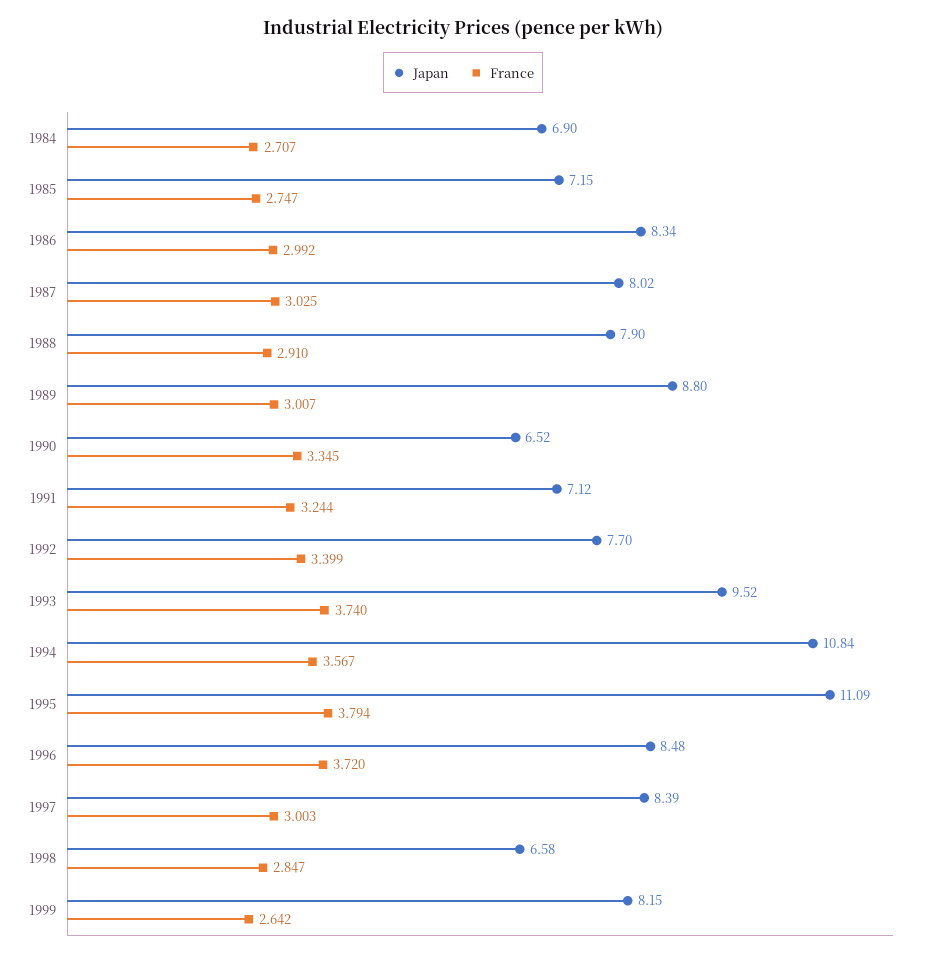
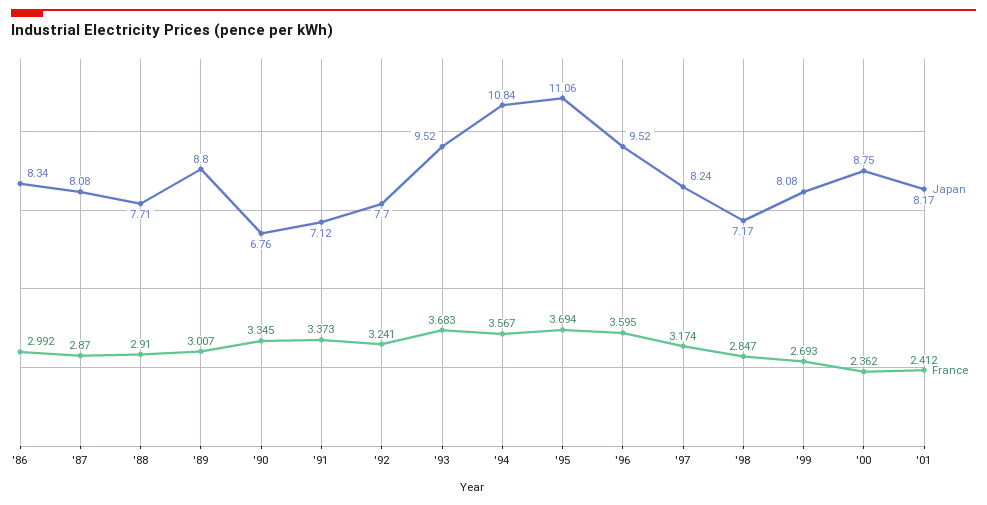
Japan, 1984: 6.9 -> none
France, 1984: 2.707 -> none
Japan, 1985: 7.15 -> none
France, 1985: 2.747 -> none
Japan, 1987: 8.02 -> 8.08
France, 1987: 3.025 -> 2.87
Japan, 1988: 7.9 -> 7.71
Japan, 1990: 6.52 -> 6.76
France, 1991: 3.244 -> 3.373
France, 1992: 3.399 -> 3.241
France, 1993: 3.74 -> 3.683
Japan, 1995: 11.09 -> 11.06
France, 1995: 3.794 -> 3.694
Japan, 1996: 8.48 -> 9.52
France, 1996: 3.72 -> 3.595
Japan, 1997: 8.39 -> 8.24
France, 1997: 3.003 -> 3.174
Japan, 1998: 6.58 -> 7.17
Japan, 1999: 8.15 -> 8.08
France, 1999: 2.642 -> 2.693
Japan, '00: none -> 8.75
France, '00: none -> 2.362
Japan, '01: none -> 8.17
France, '01: none -> 2.412

